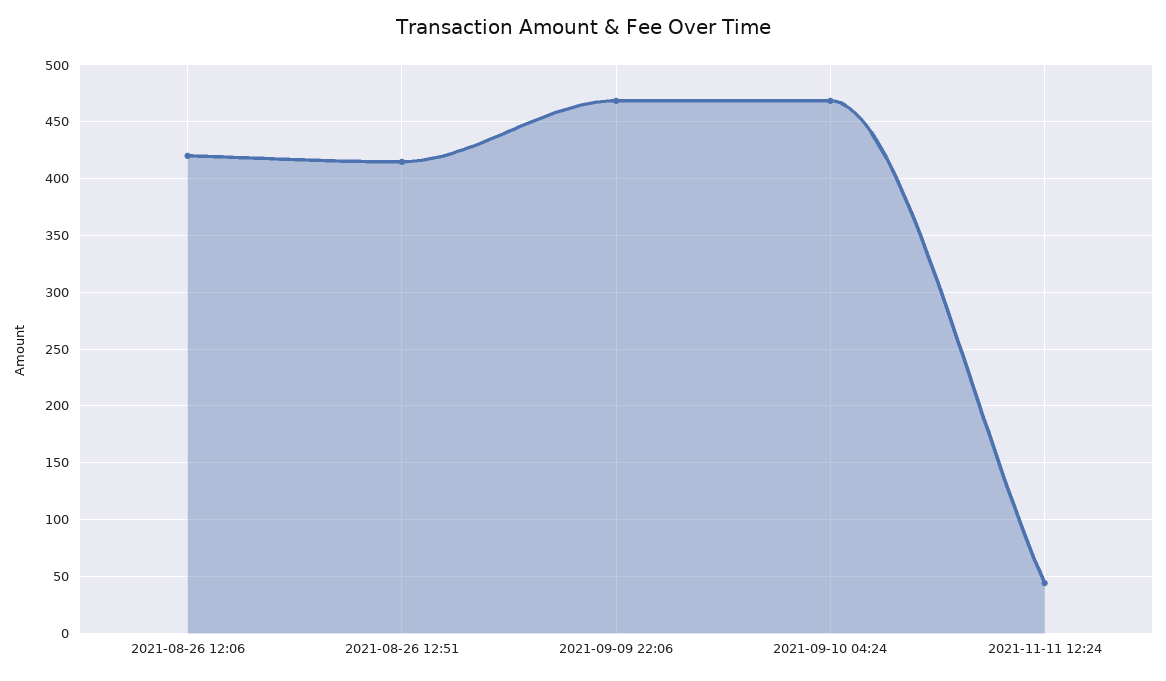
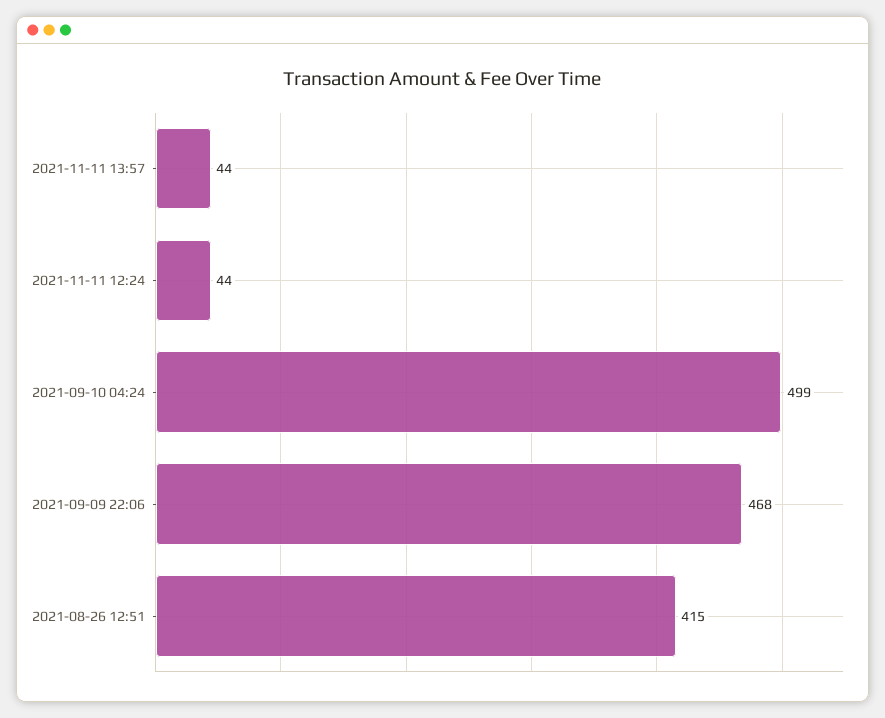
2021-08-26 12:06: 420 -> none
2021-09-10 04:24: 470 -> 499
2021-11-11 13:57: none -> 44

